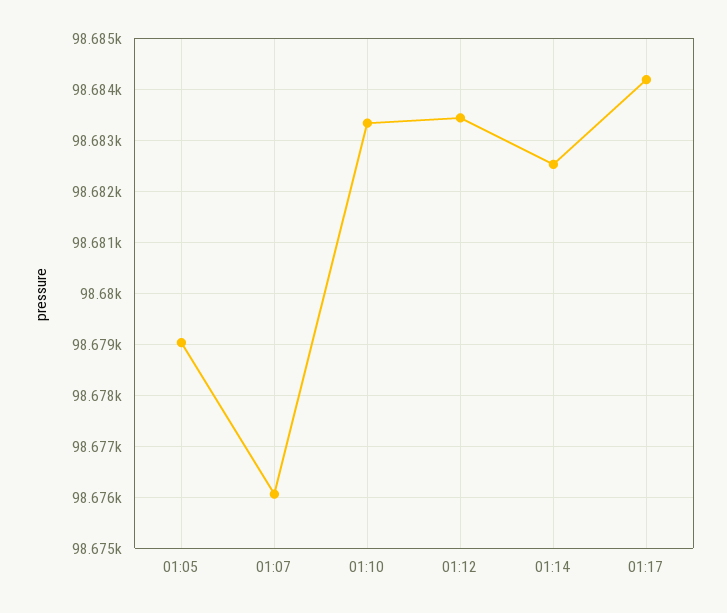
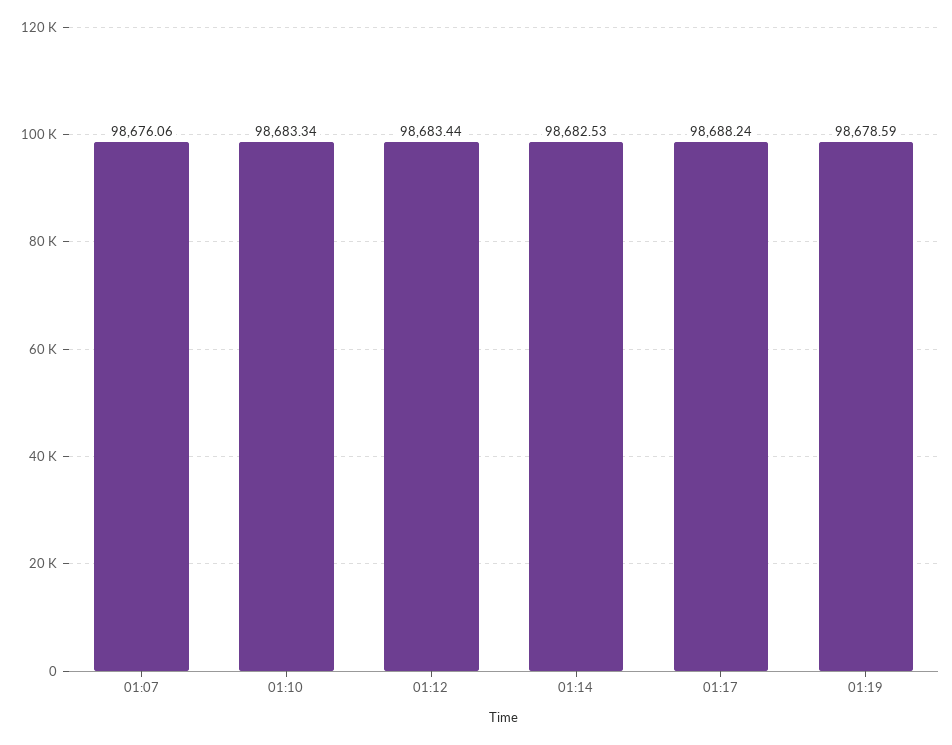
01:05: 98679 -> none
01:17: 98684.2 -> 98688.24
01:19: none -> 98678.59

